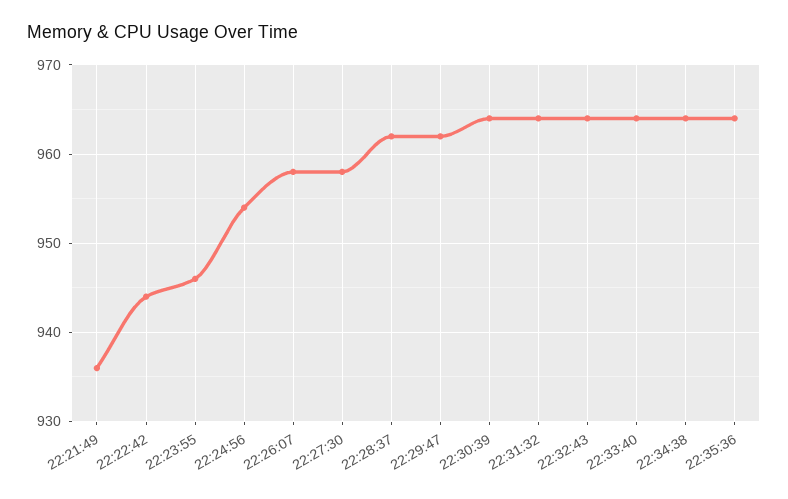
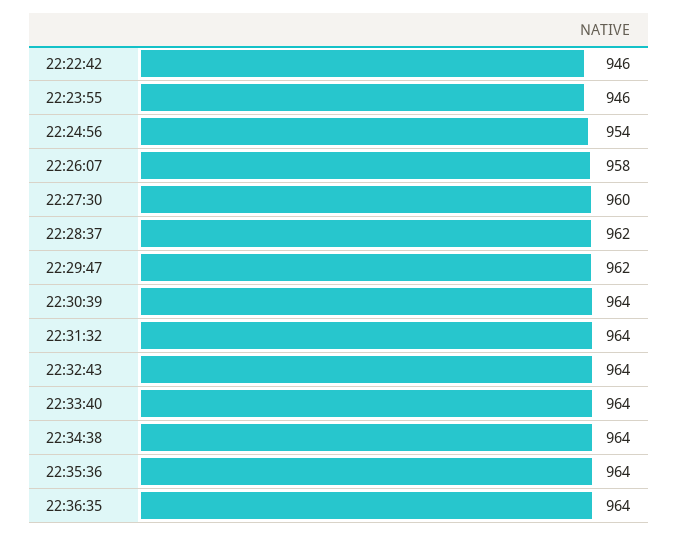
22:21:49: 936 -> none
22:22:42: 944 -> 946
22:27:30: 958 -> 960
22:36:35: none -> 964

